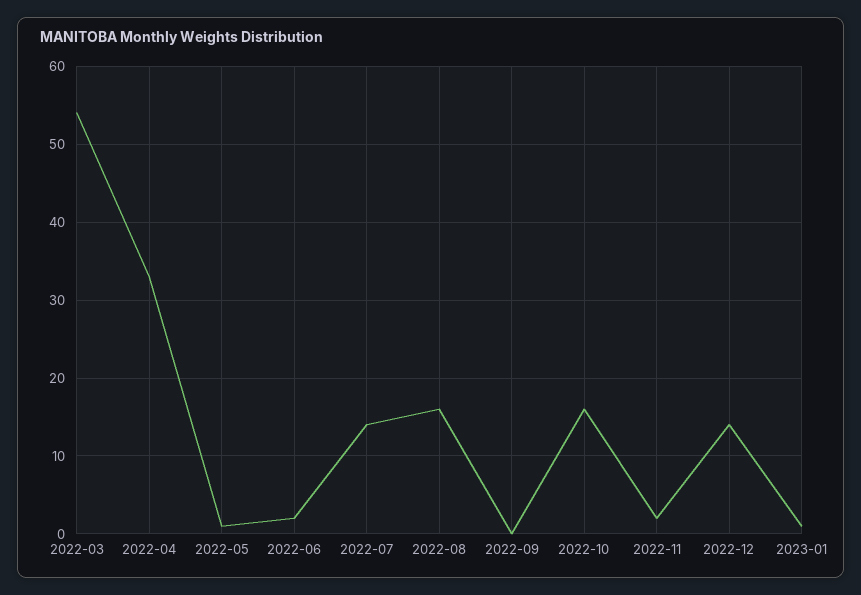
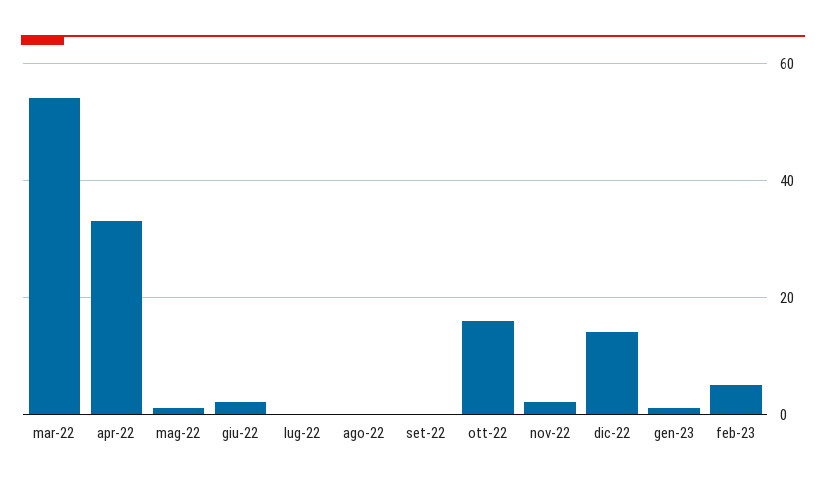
2022-07: 14 -> 0
2022-08: 16 -> 0
feb-23: none -> 5

